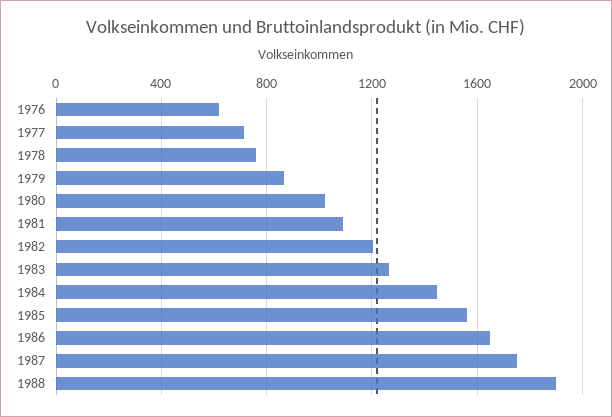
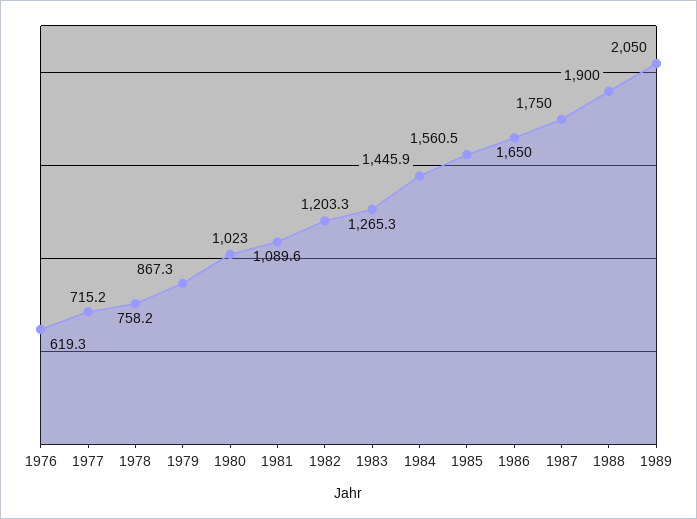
1989: none -> 2050

